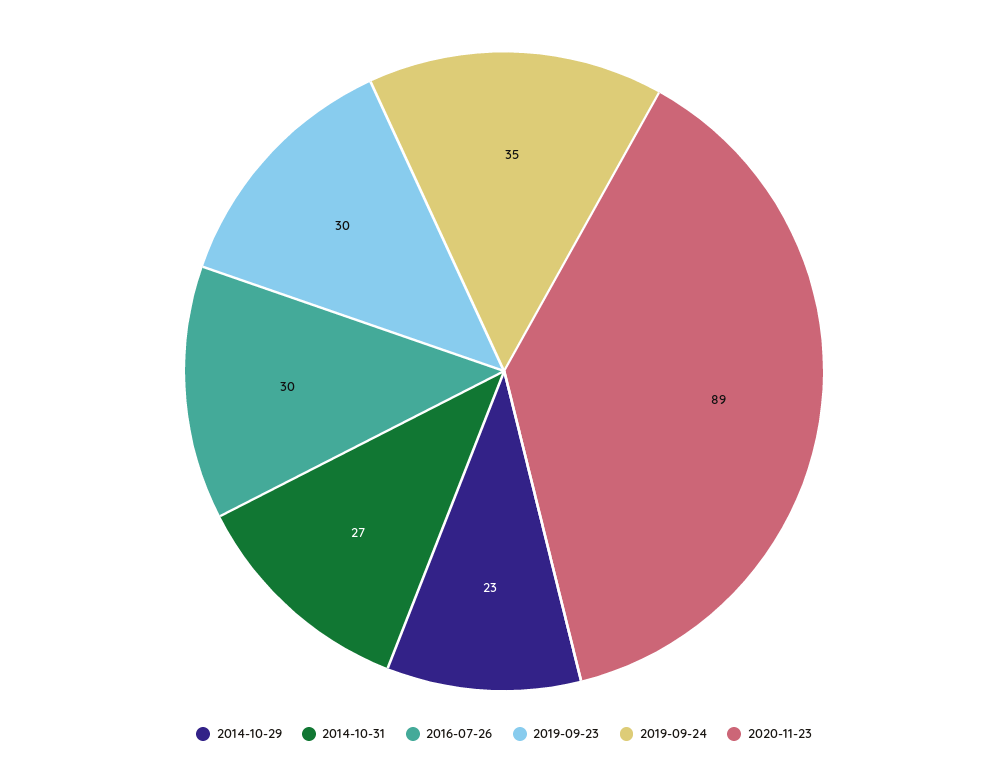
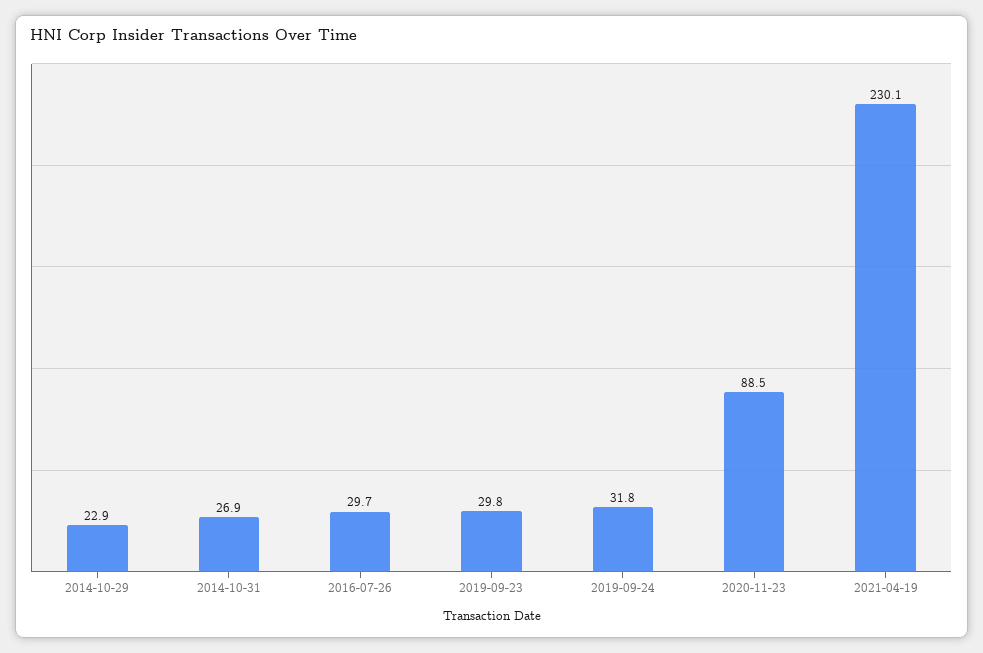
2019-09-24: 35 -> 31.8
2021-04-19: none -> 230.1

